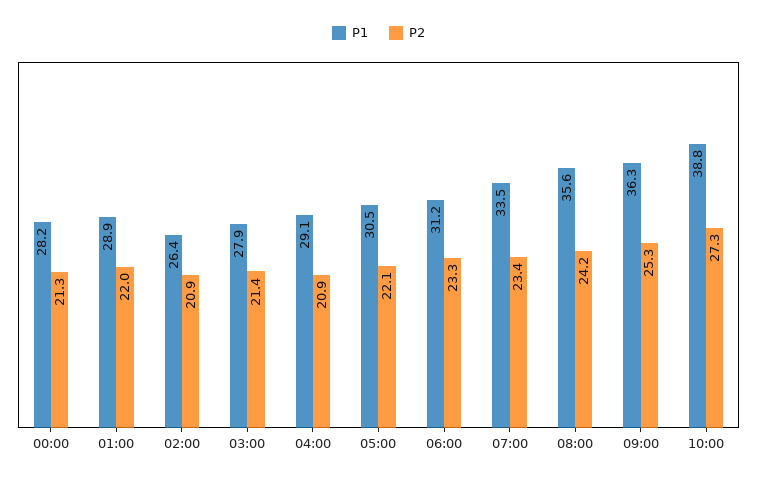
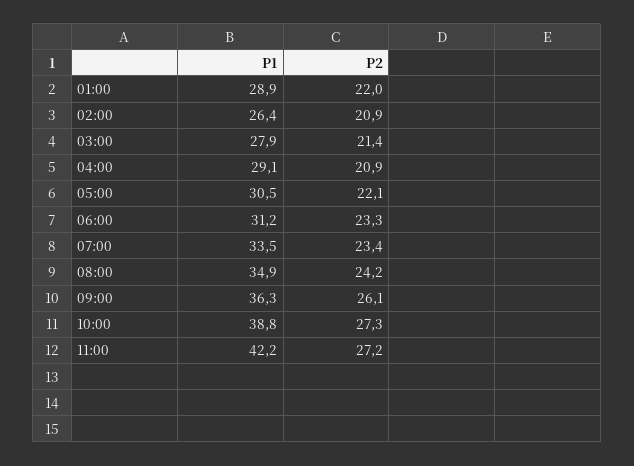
P1, 00:00: 28.2 -> none
P2, 00:00: 21.3 -> none
P1, 08:00: 35.6 -> 34.9
P2, 09:00: 25.3 -> 26.1
P1, 11:00: none -> 42.2
P2, 11:00: none -> 27.2

